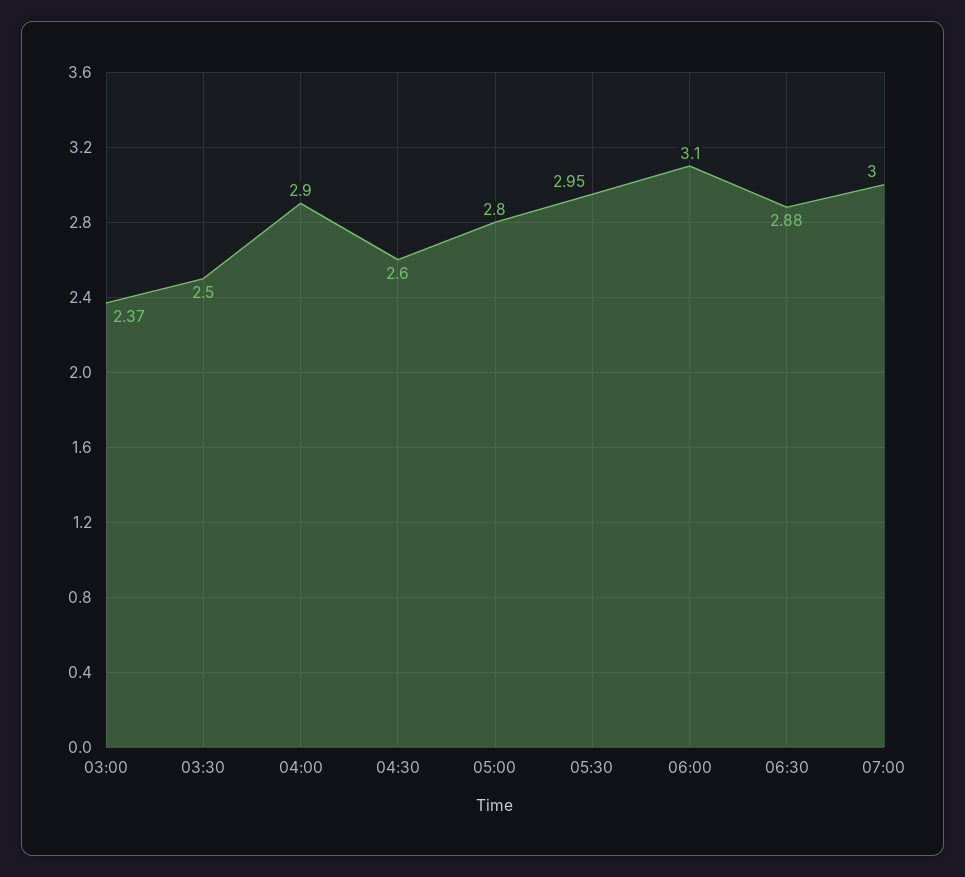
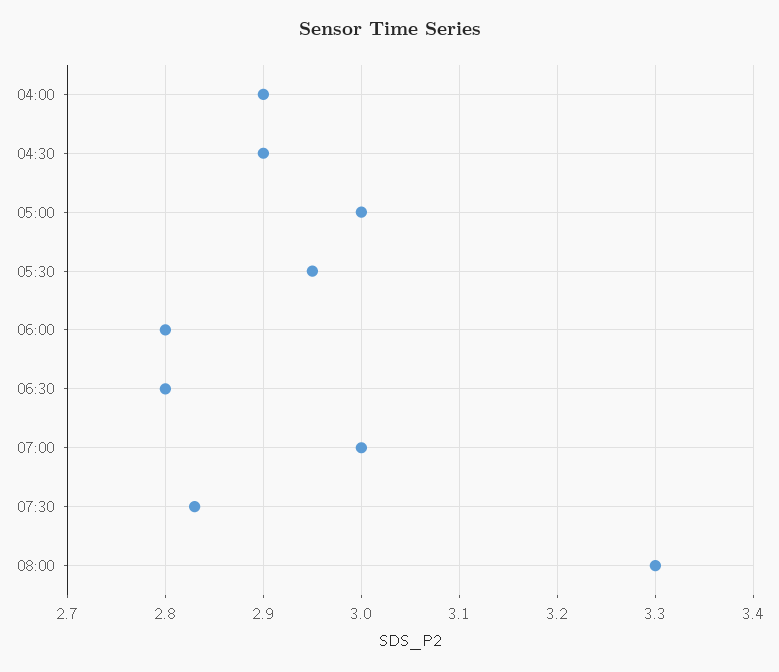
03:00: 2.37 -> none
03:30: 2.5 -> none
04:30: 2.6 -> 2.9
05:00: 2.8 -> 3
06:00: 3.1 -> 2.8
06:30: 2.88 -> 2.8
07:30: none -> 2.83
08:00: none -> 3.3

